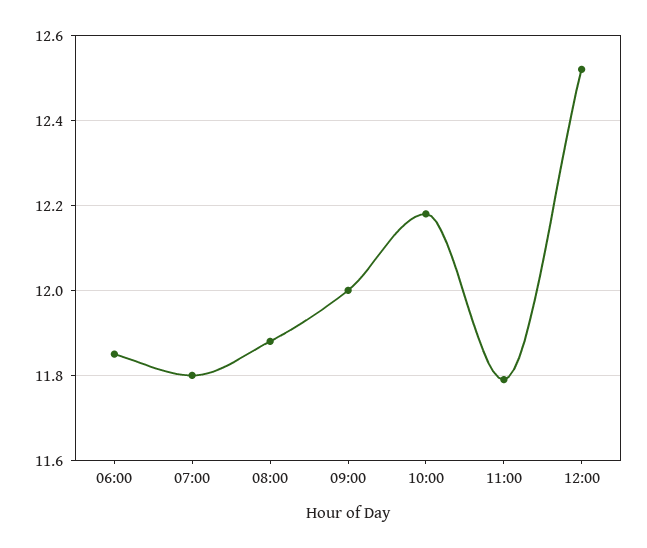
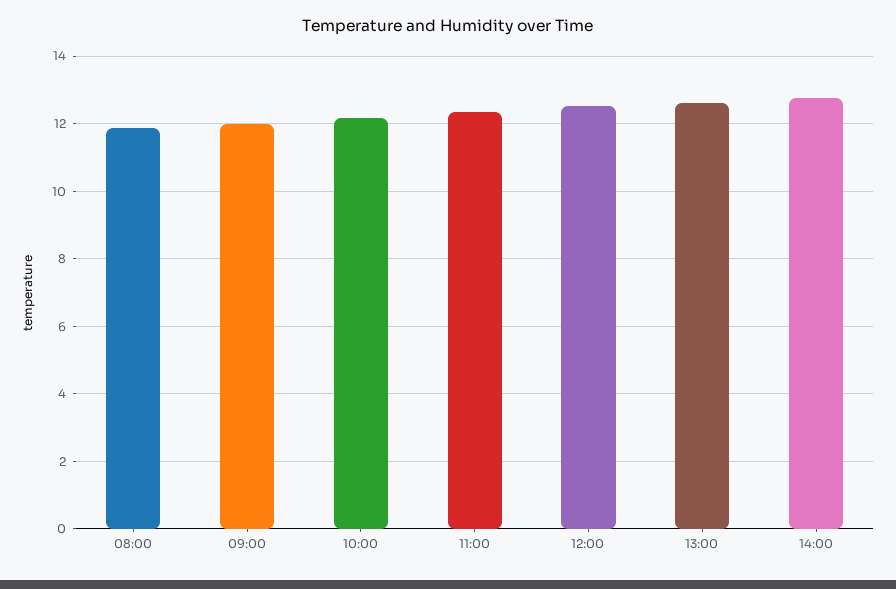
06:00: 11.85 -> none
07:00: 11.8 -> none
11:00: 11.8 -> 12.4
13:00: none -> 12.6
14:00: none -> 12.8

